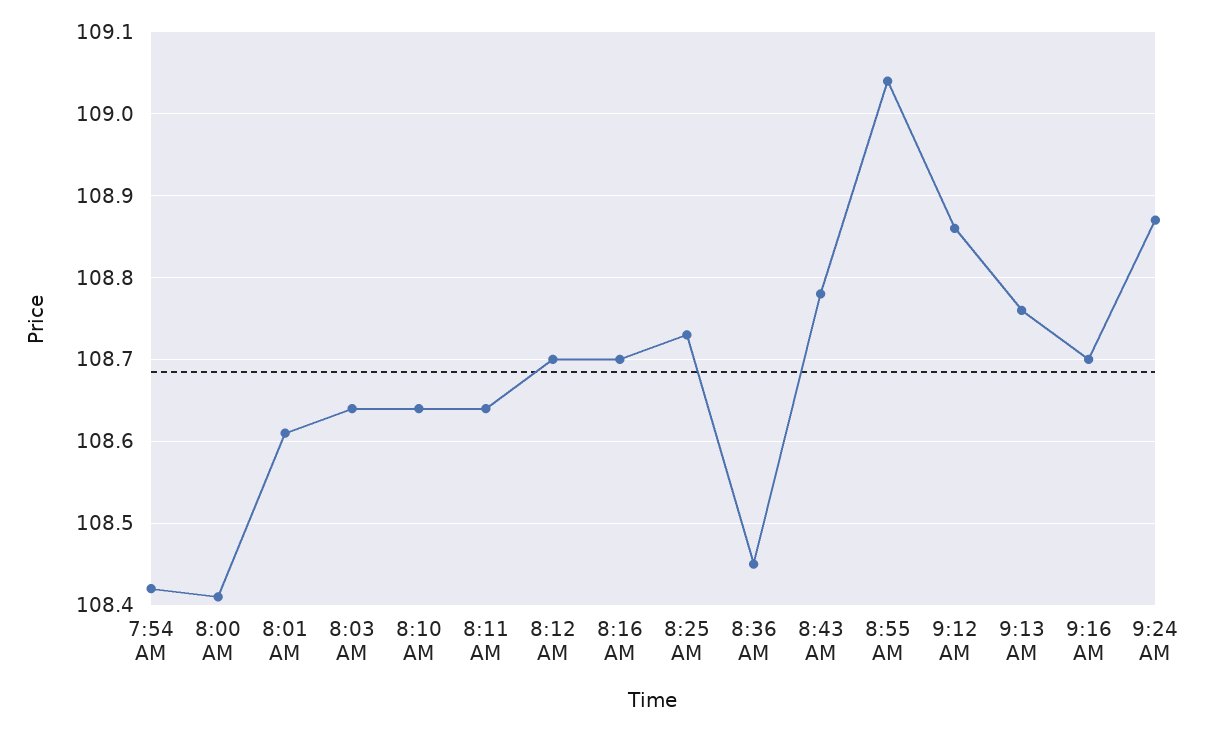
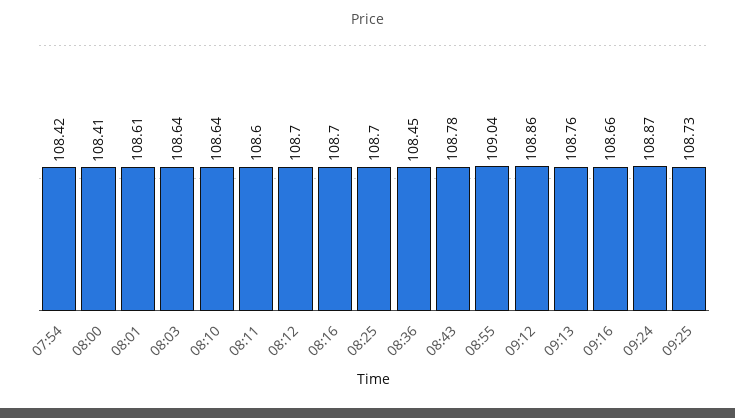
8:11 AM: 108.64 -> 108.6
8:25 AM: 108.73 -> 108.7
9:16 AM: 108.7 -> 108.66
09:25: none -> 108.73

